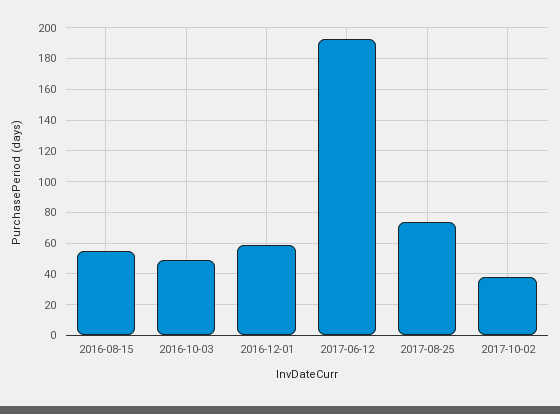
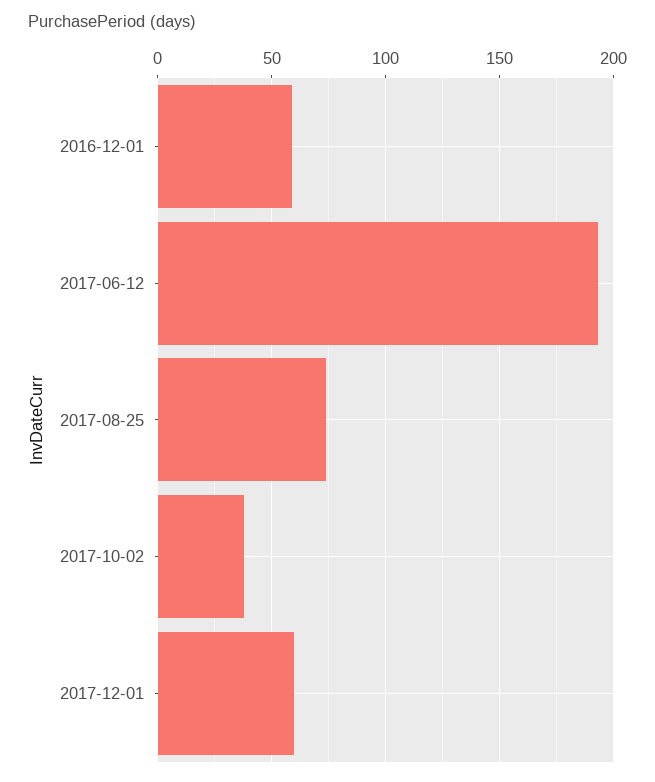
2016-08-15: 55 -> none
2016-10-03: 50 -> none
2017-12-01: none -> 60

